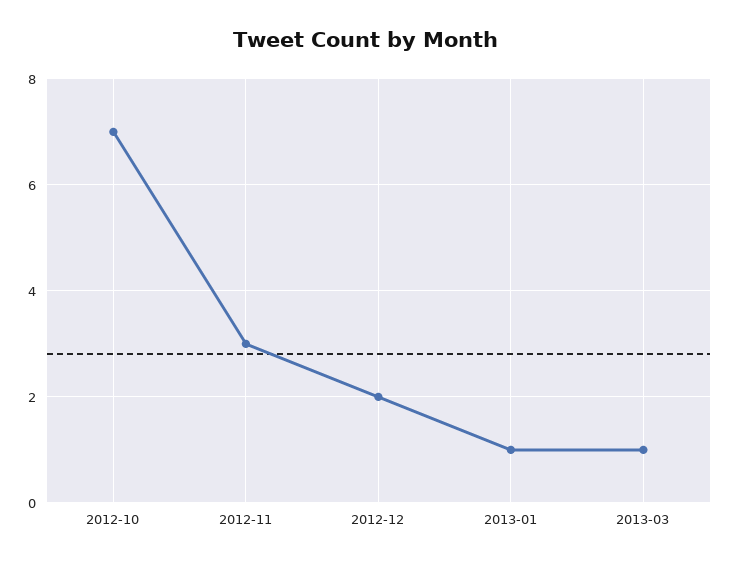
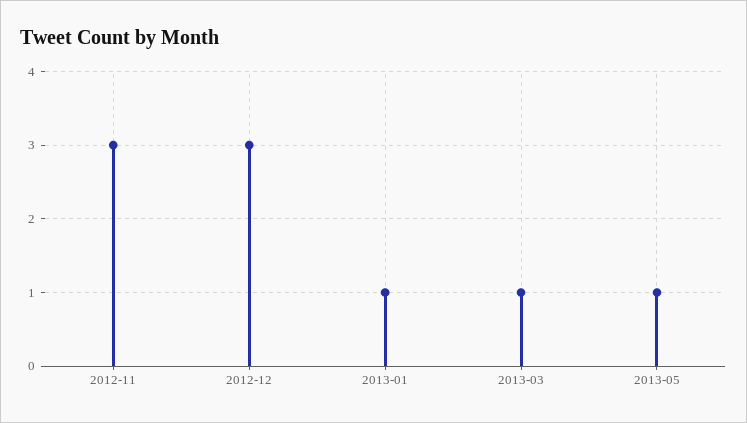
2012-10: 7 -> none
2012-12: 2 -> 3
2013-05: none -> 1

